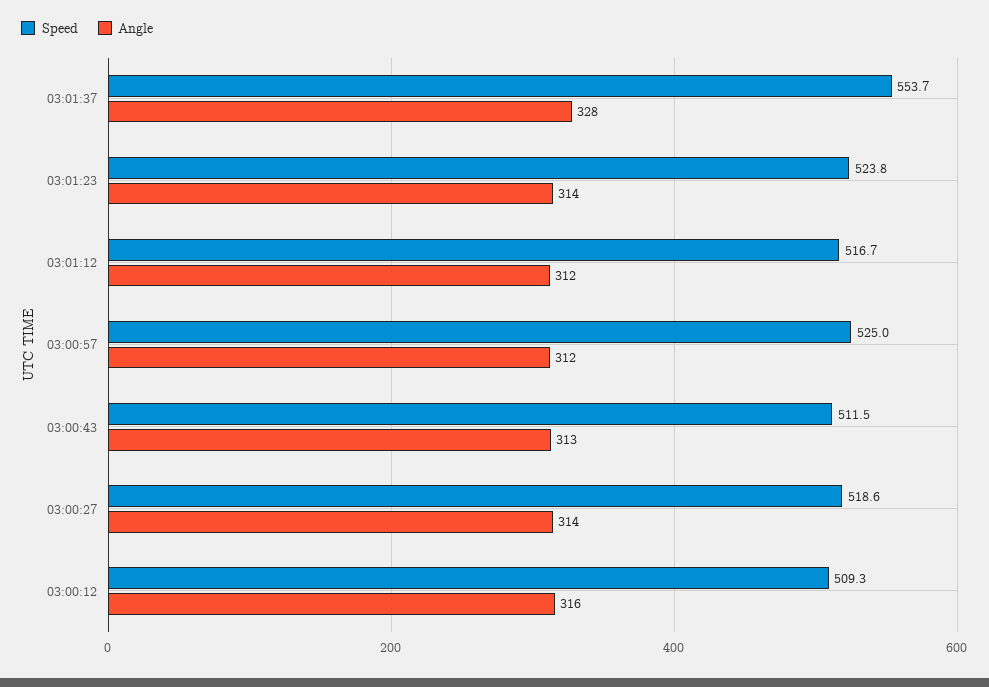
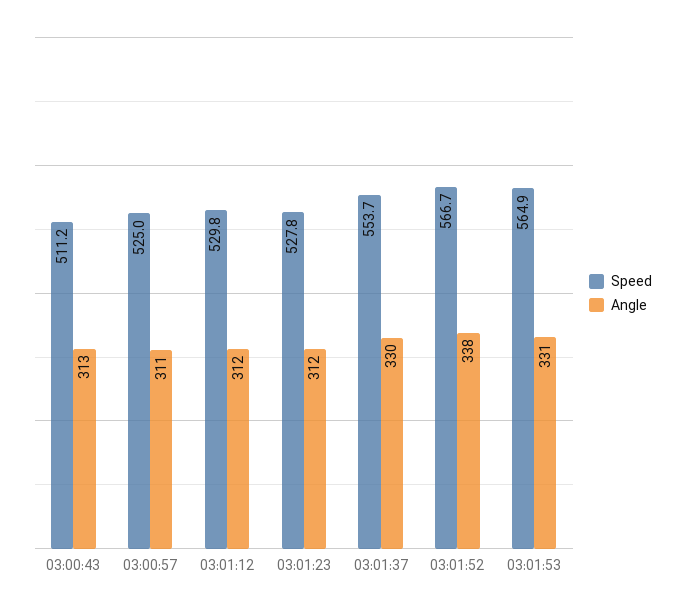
Angle, 03:01:37: 328 -> 330
Speed, 03:01:23: 523.8 -> 527.8
Angle, 03:01:23: 314 -> 312
Speed, 03:01:12: 516.7 -> 529.8
Angle, 03:00:57: 312 -> 311
Speed, 03:00:43: 511.5 -> 511.2
Speed, 03:00:27: 518.6 -> none
Angle, 03:00:27: 314 -> none
Speed, 03:00:12: 509.3 -> none
Angle, 03:00:12: 316 -> none
Speed, 03:01:52: none -> 566.7
Angle, 03:01:52: none -> 338
Speed, 03:01:53: none -> 564.9
Angle, 03:01:53: none -> 331

